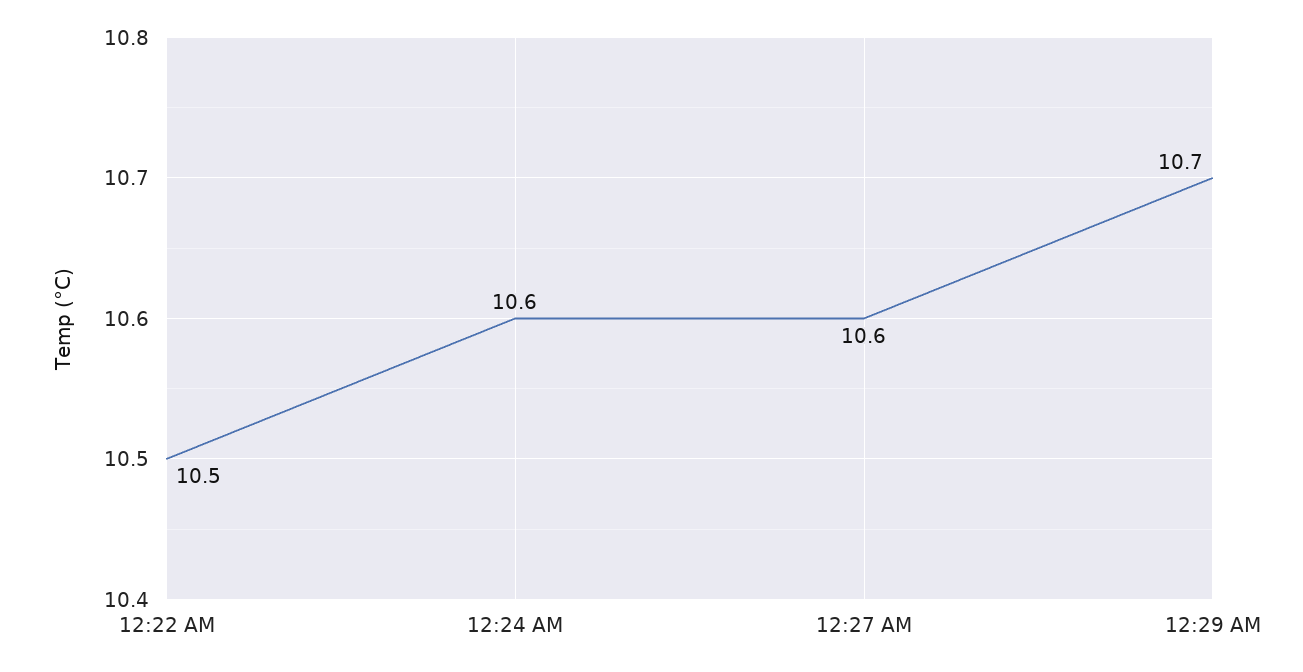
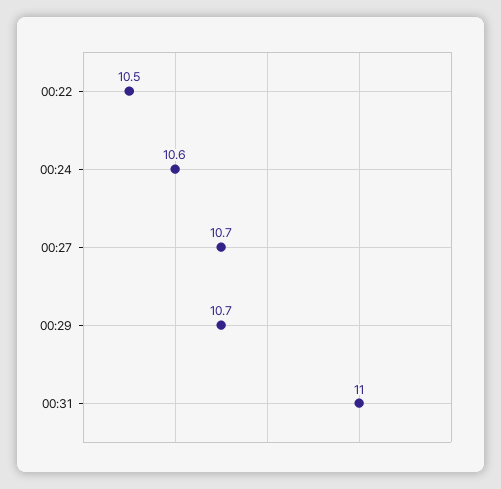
12:27 AM: 10.6 -> 10.7
00:31: none -> 11

